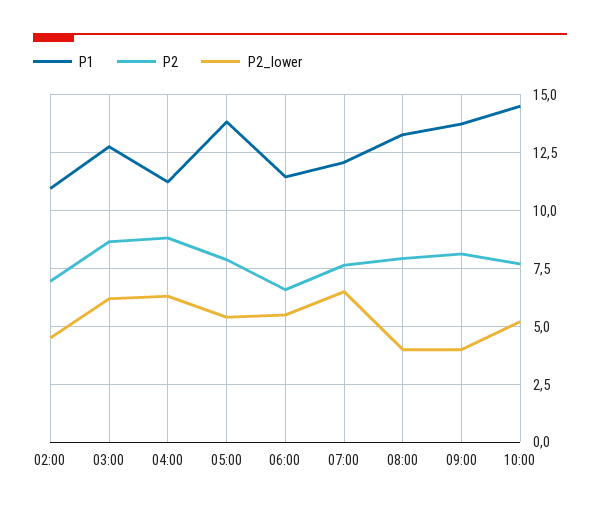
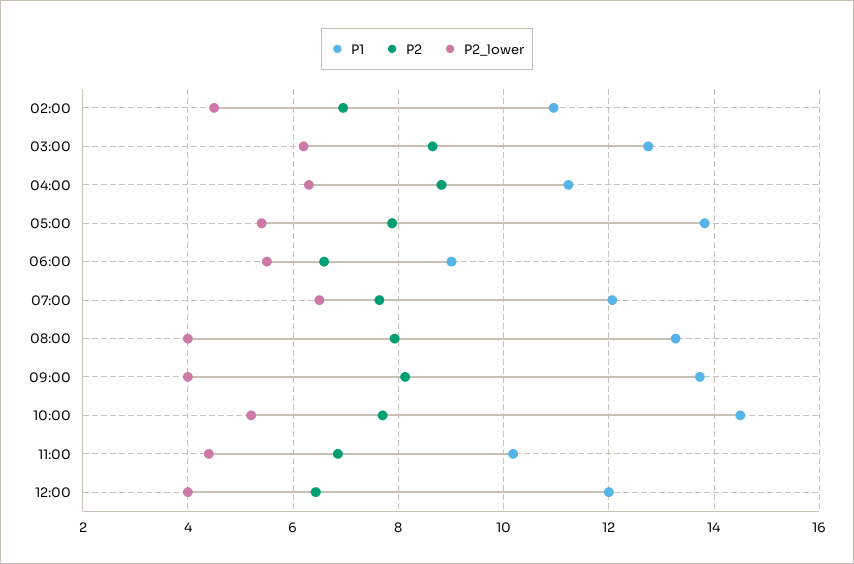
P1, 06:00: 11.5 -> 9
P1, 11:00: none -> 10.2
P2, 11:00: none -> 6.8
P2_lower, 11:00: none -> 4.4
P1, 12:00: none -> 12
P2, 12:00: none -> 6.4
P2_lower, 12:00: none -> 4

